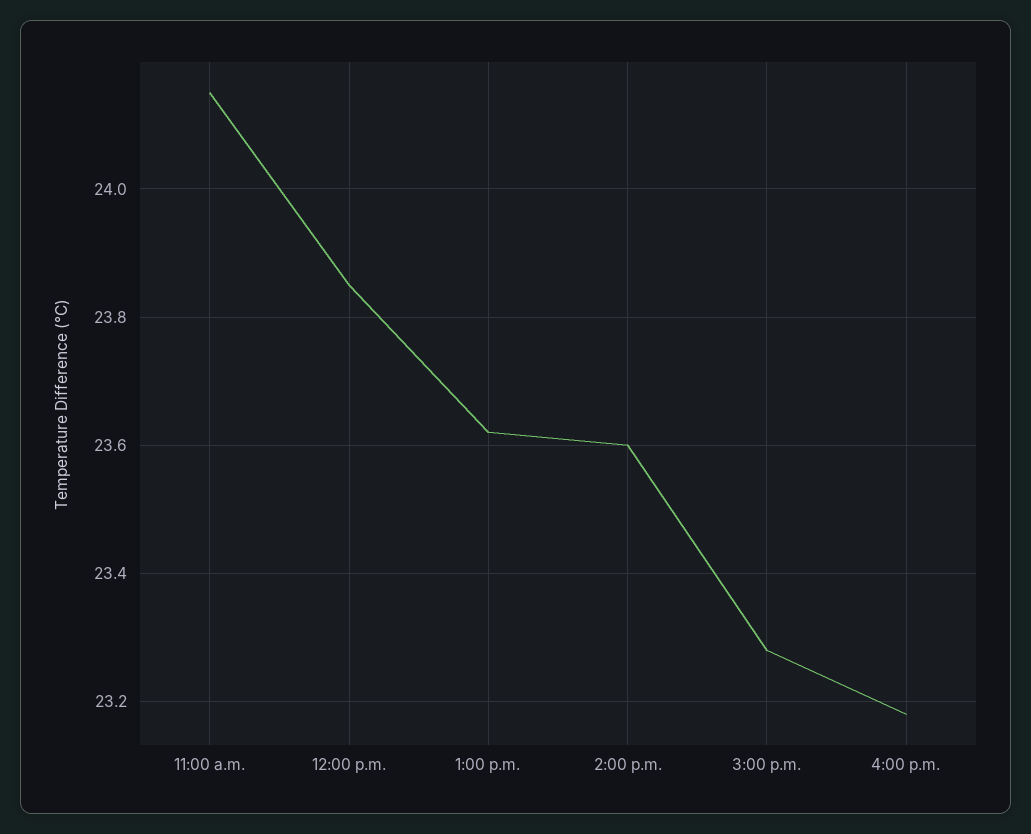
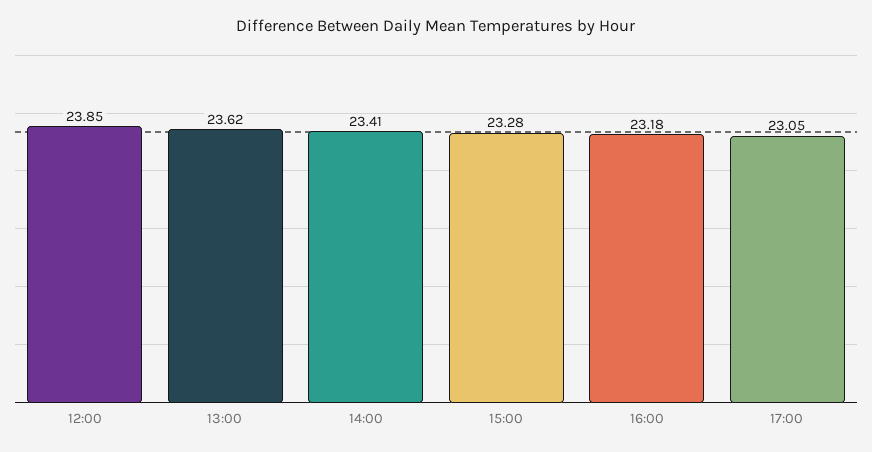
11:00 a.m.: 24.15 -> none
2:00 p.m.: 23.6 -> 23.41
17:00: none -> 23.05

